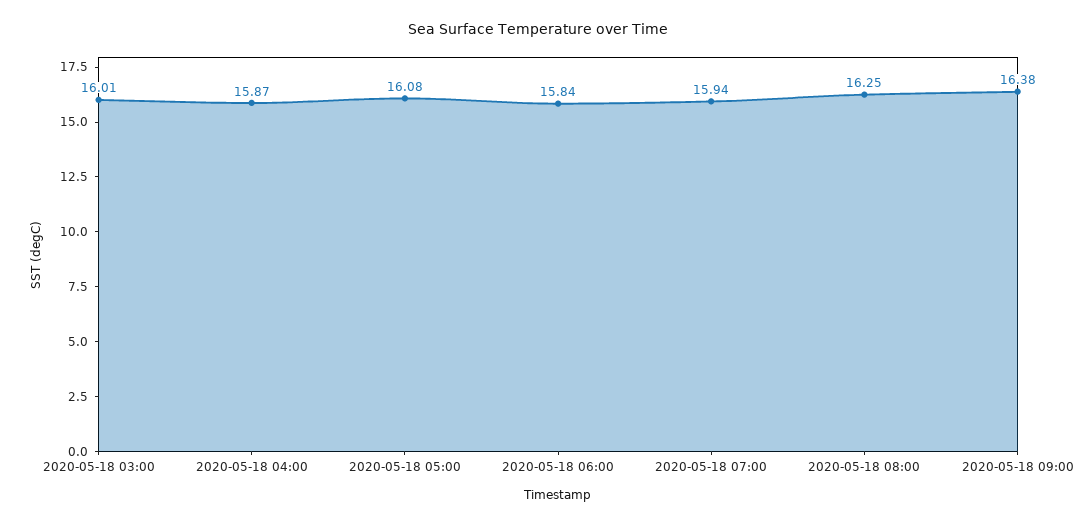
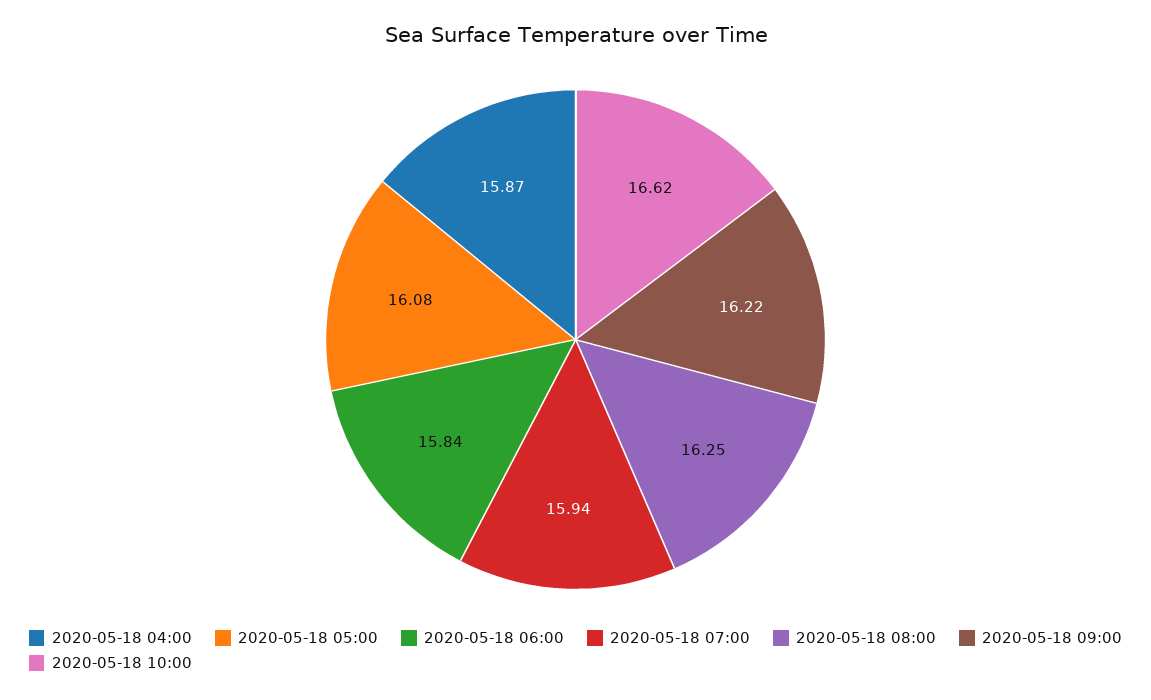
2020-05-18 03:00: 16.01 -> none
2020-05-18 09:00: 16.38 -> 16.22
2020-05-18 10:00: none -> 16.62

